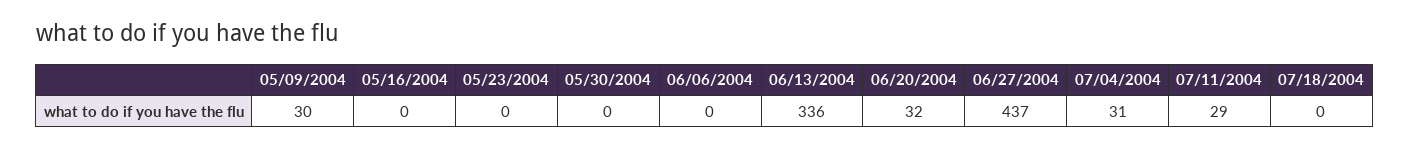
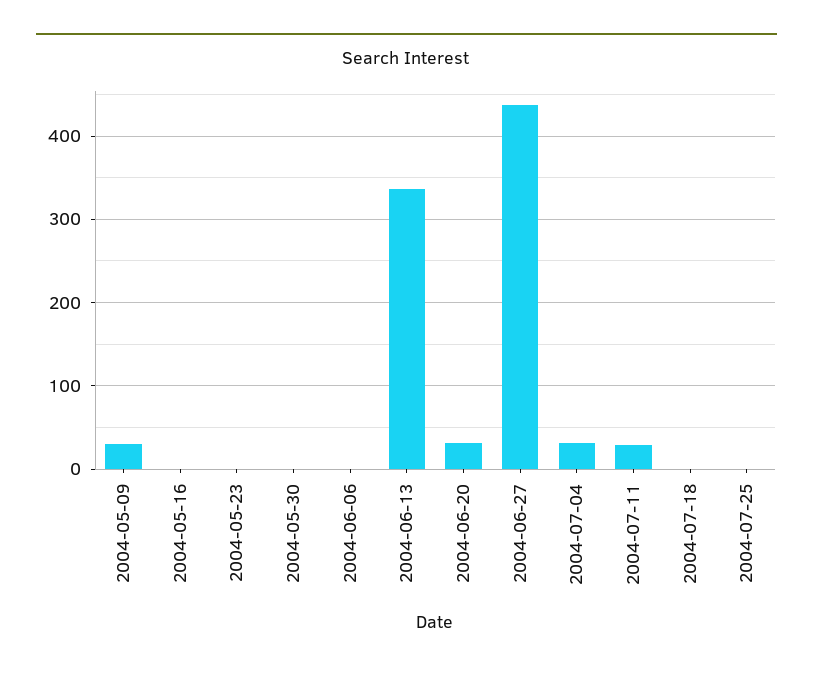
2004-07-25: none -> 0

